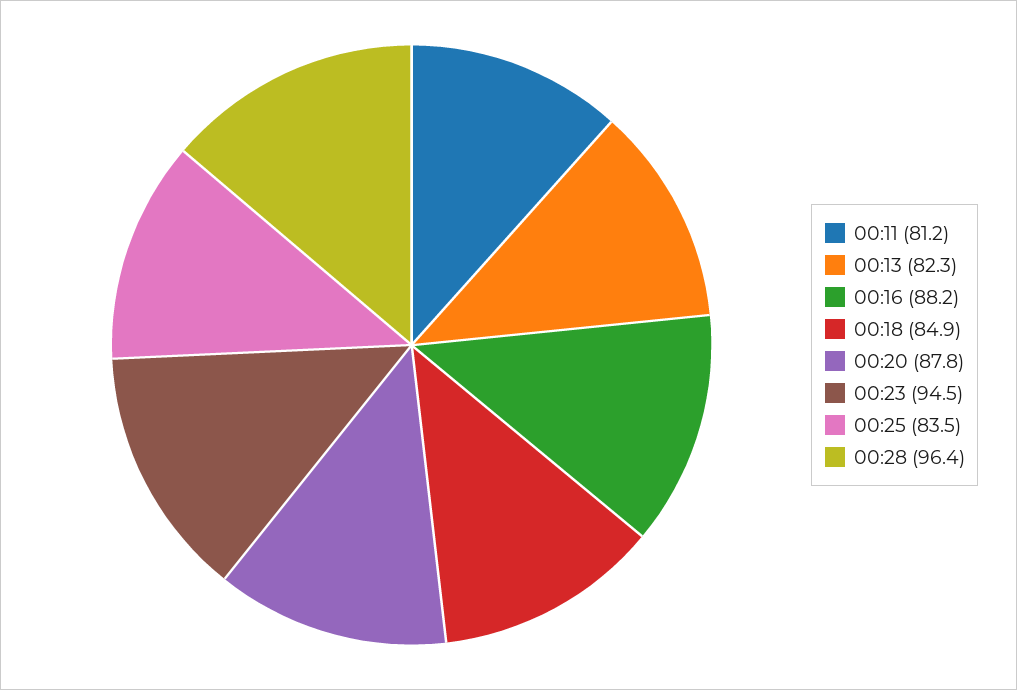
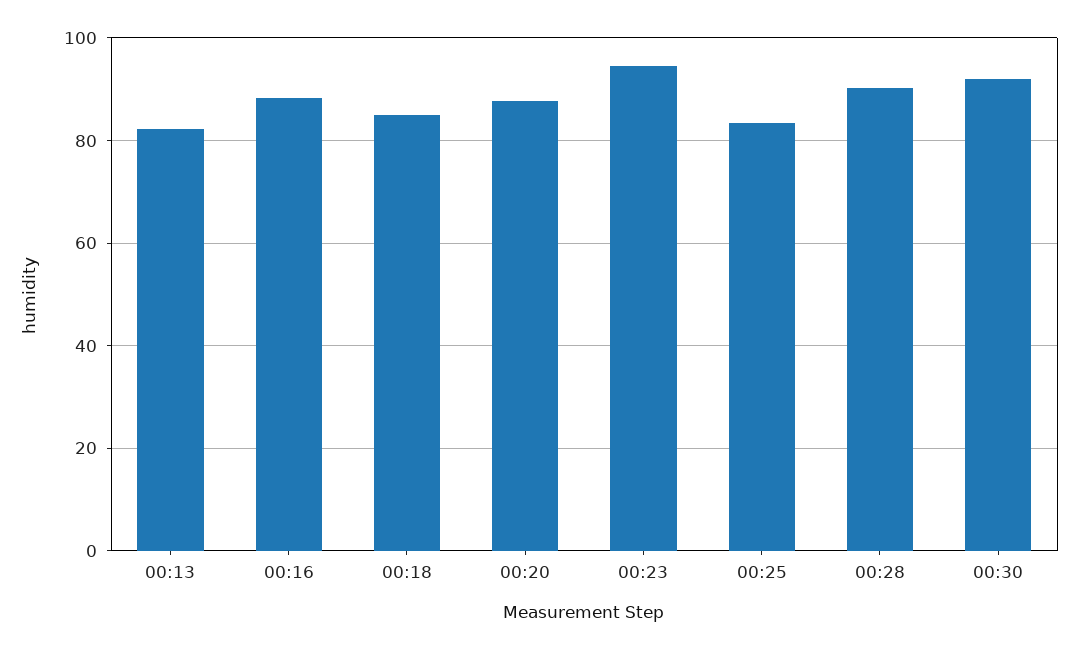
00:11: 81.2 -> none
00:28: 96.4 -> 90
00:30: none -> 92

